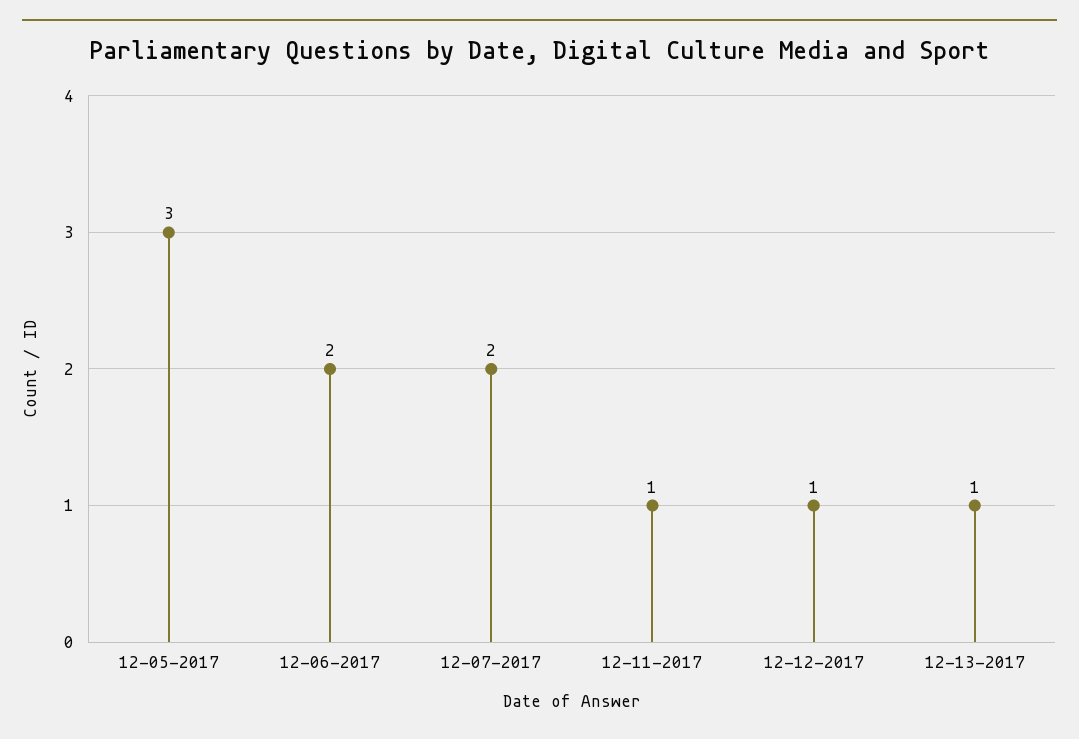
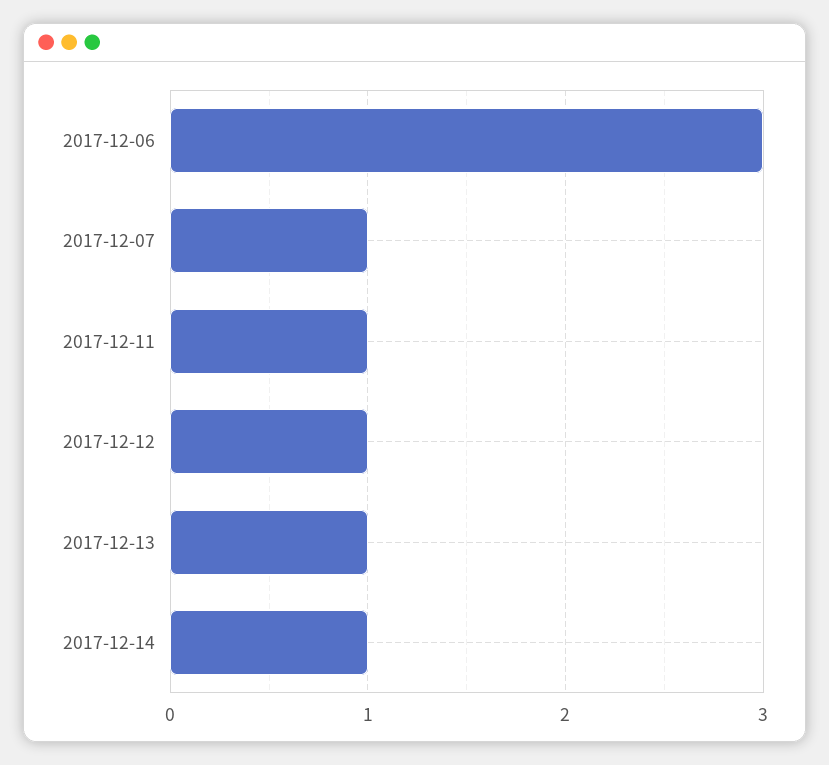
12-05-2017: 3 -> none
12-06-2017: 2 -> 3
12-07-2017: 2 -> 1
2017-12-14: none -> 1

